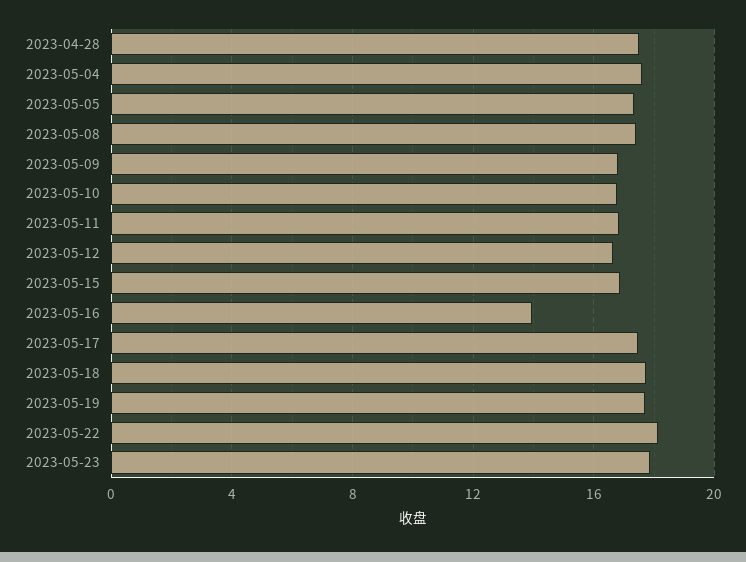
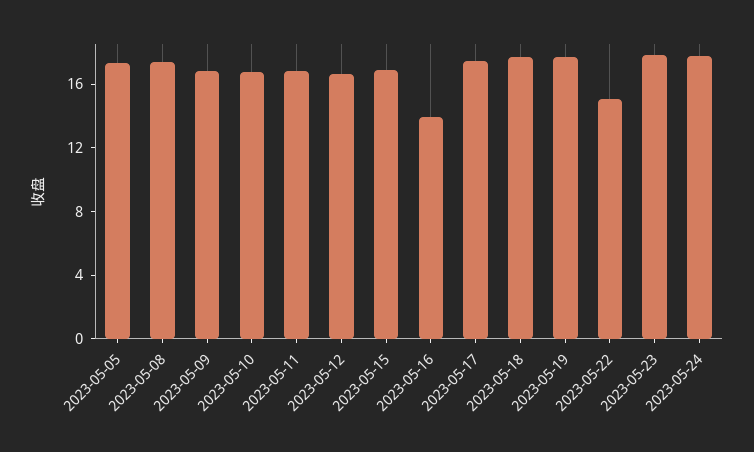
2023-04-28: 17.5 -> none
2023-05-04: 17.5 -> none
2023-05-22: 18 -> 15
2023-05-24: none -> 18

